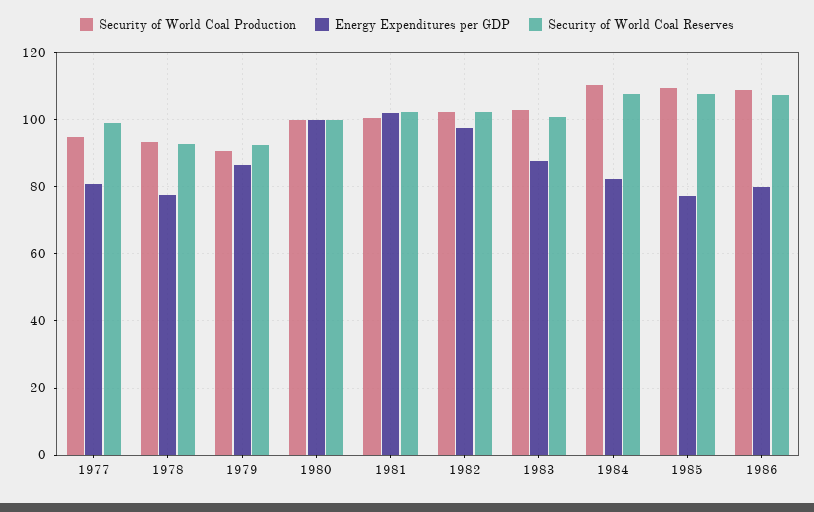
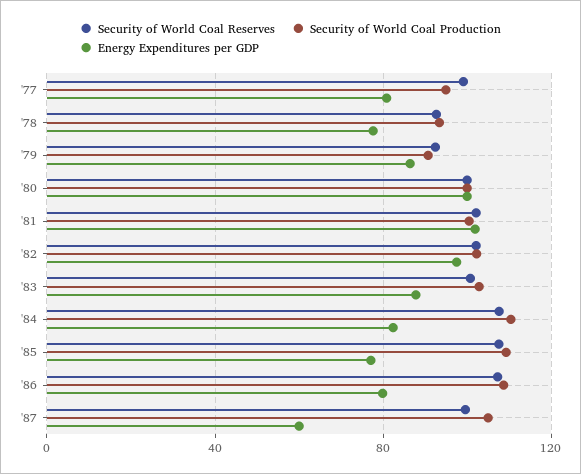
Security of World Coal Reserves, '87: none -> 100
Security of World Coal Production, '87: none -> 105
Energy Expenditures per GDP, '87: none -> 60

